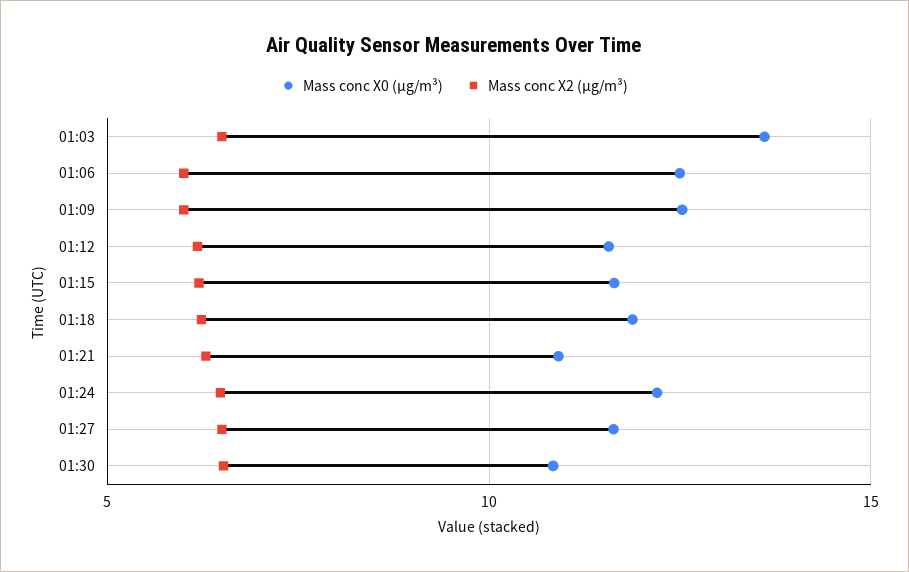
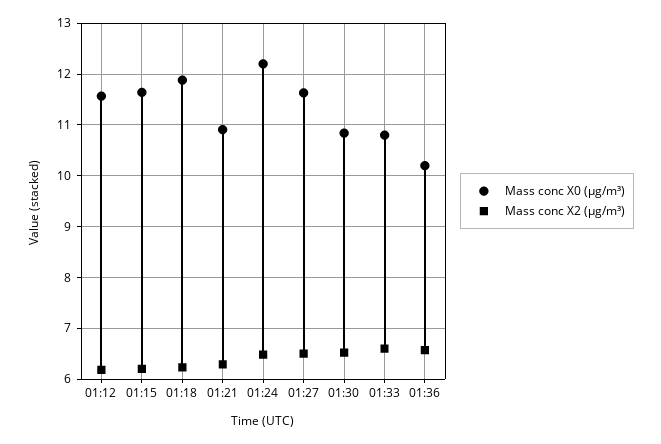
Mass conc X0 (μg/m³), 01:03: 13.5 -> none
Mass conc X2 (μg/m³), 01:03: 6.5 -> none
Mass conc X0 (μg/m³), 01:06: 12.5 -> none
Mass conc X2 (μg/m³), 01:06: 6 -> none
Mass conc X0 (μg/m³), 01:09: 12.5 -> none
Mass conc X2 (μg/m³), 01:09: 6 -> none
Mass conc X0 (μg/m³), 01:33: none -> 10.8
Mass conc X2 (μg/m³), 01:33: none -> 6.6
Mass conc X0 (μg/m³), 01:36: none -> 10.2
Mass conc X2 (μg/m³), 01:36: none -> 6.6

